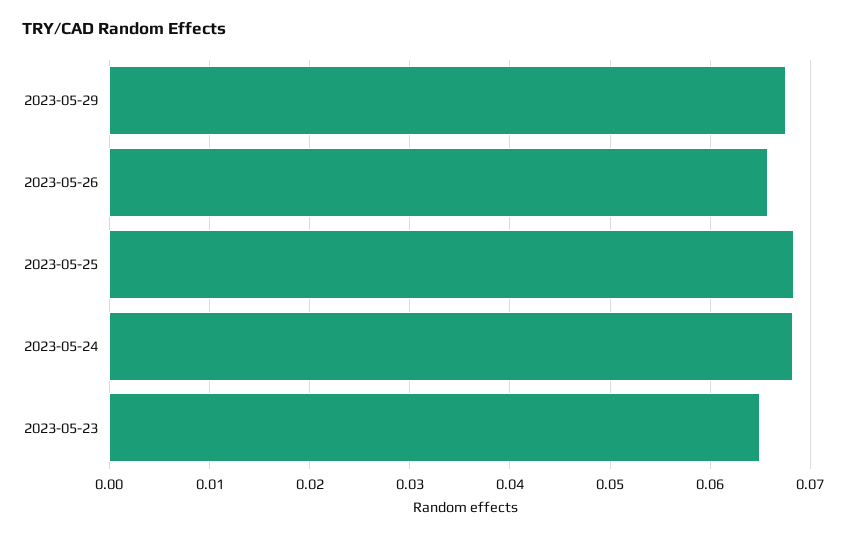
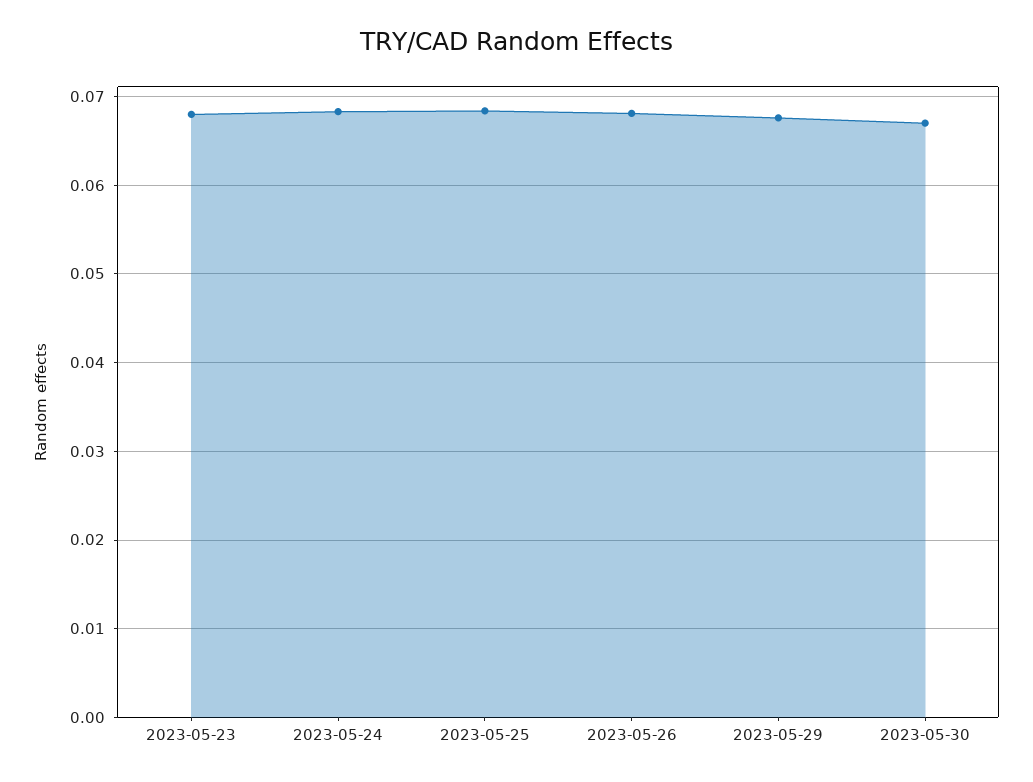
2023-05-26: 0.066 -> 0.068
2023-05-23: 0.065 -> 0.068
2023-05-30: none -> 0.067

